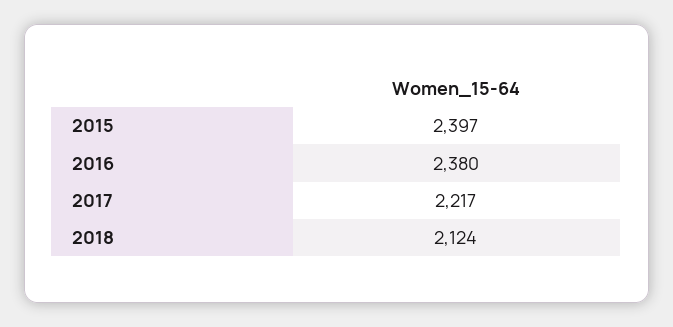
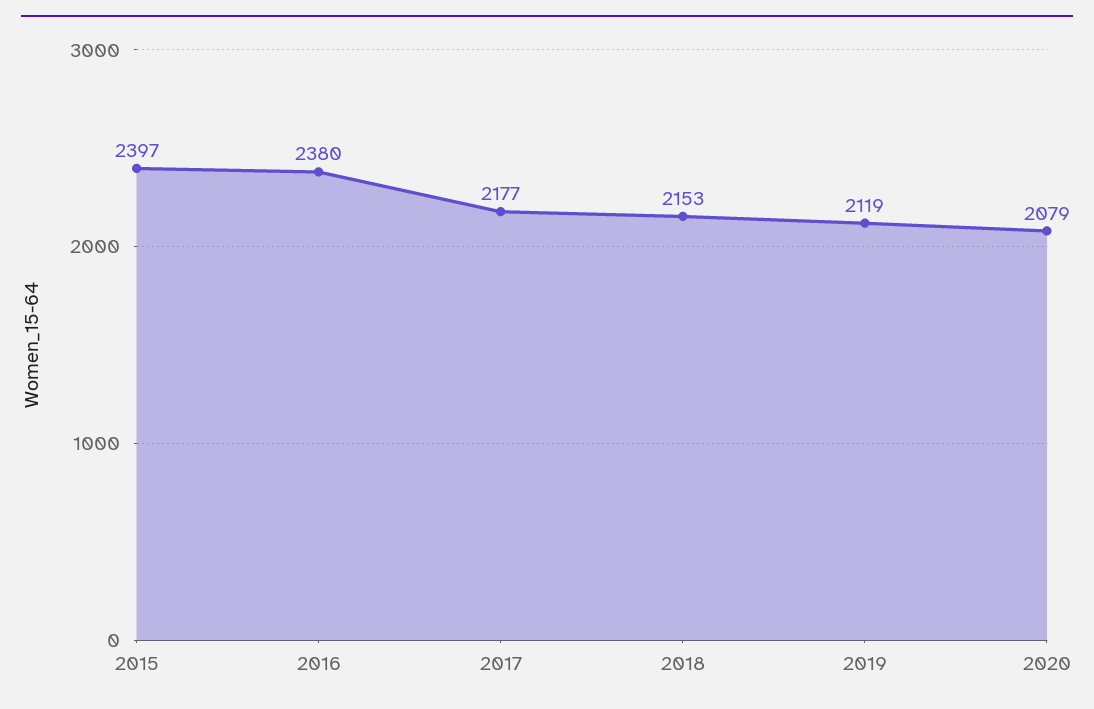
2017: 2217 -> 2177
2018: 2124 -> 2153
2019: none -> 2119
2020: none -> 2079

